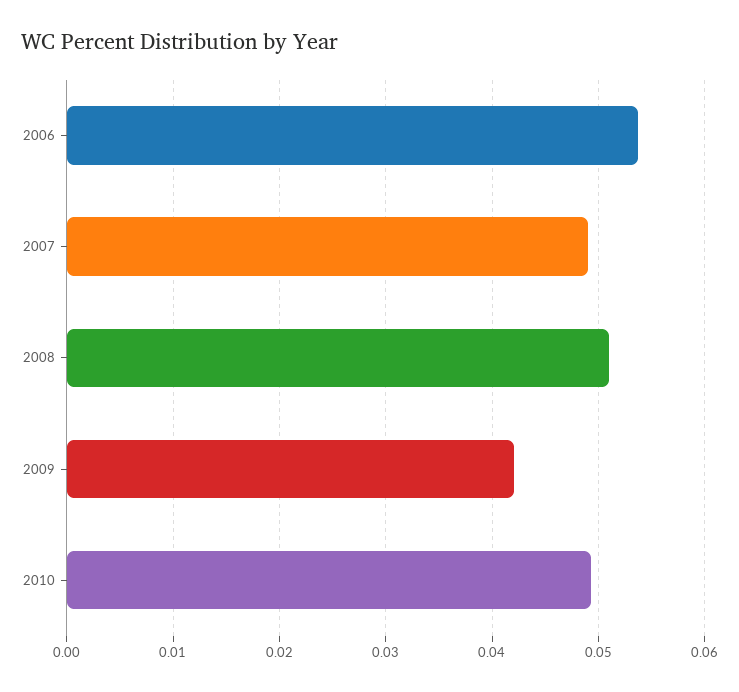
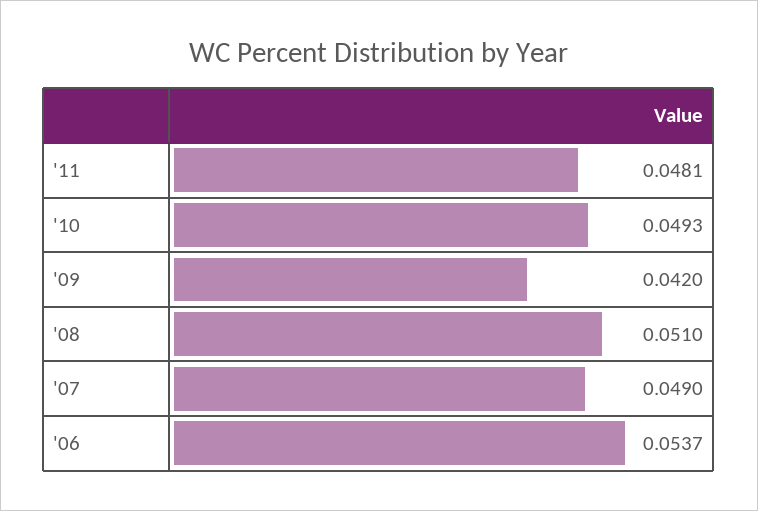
'11: none -> 0.0481

